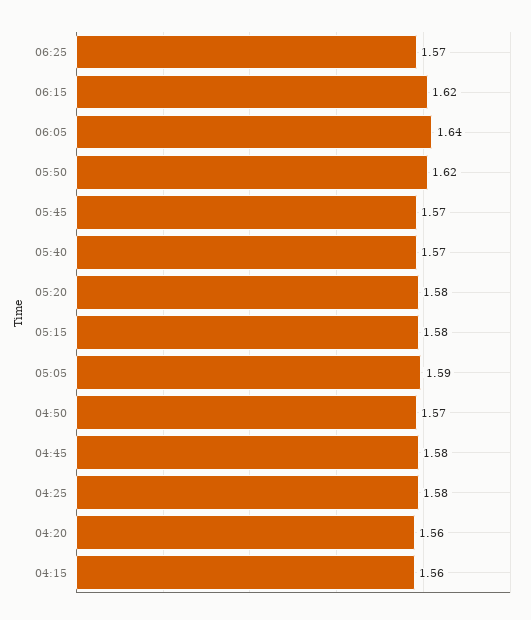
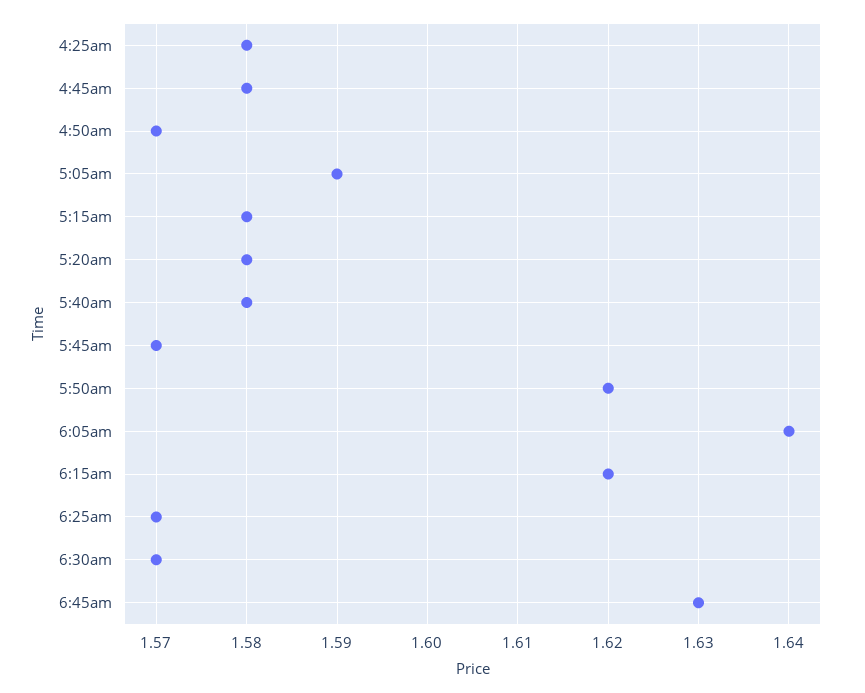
05:40: 1.57 -> 1.58
04:20: 1.56 -> none
04:15: 1.56 -> none
6:30am: none -> 1.57
6:45am: none -> 1.63

